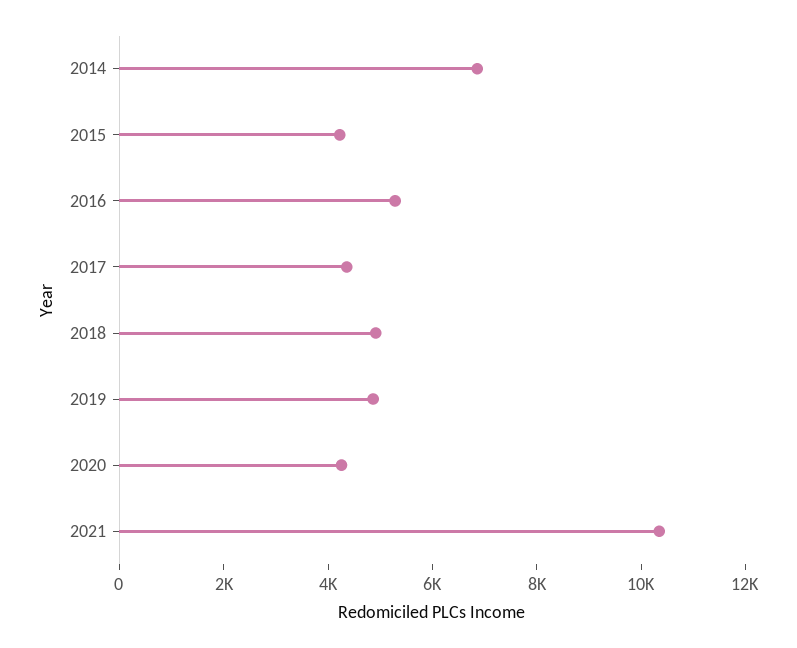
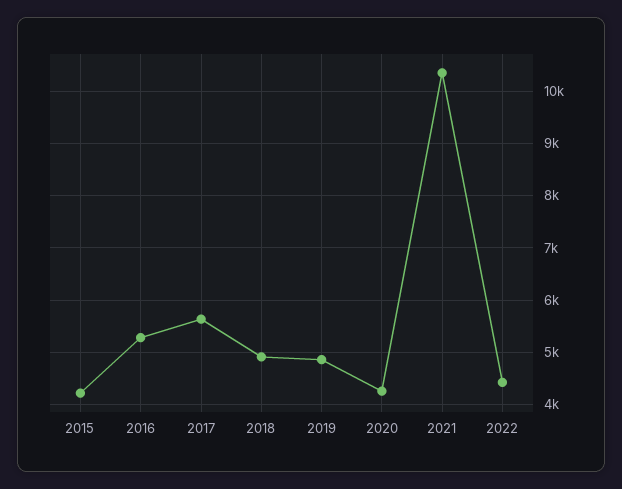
2014: 7000 -> none
2017: 4500 -> 5600
2022: none -> 4400

